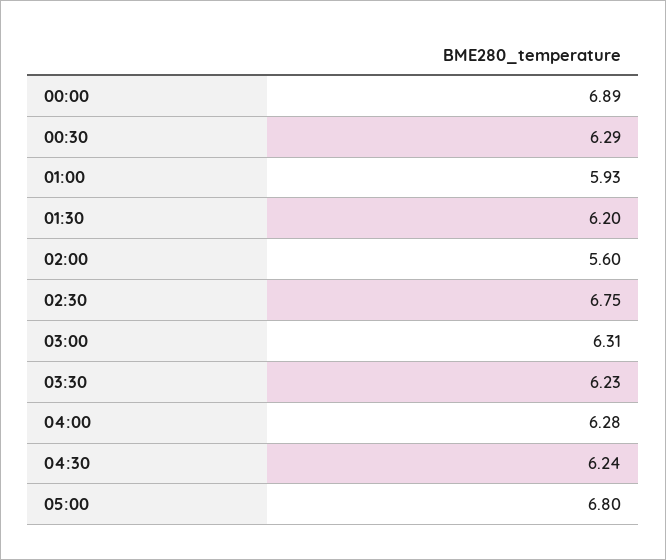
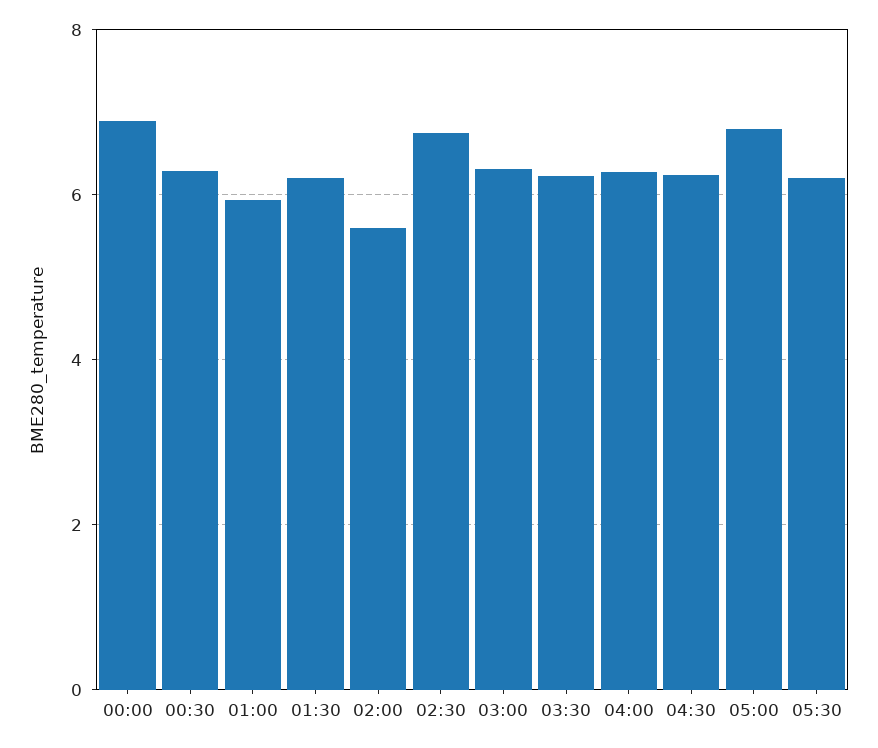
05:30: none -> 6.2

